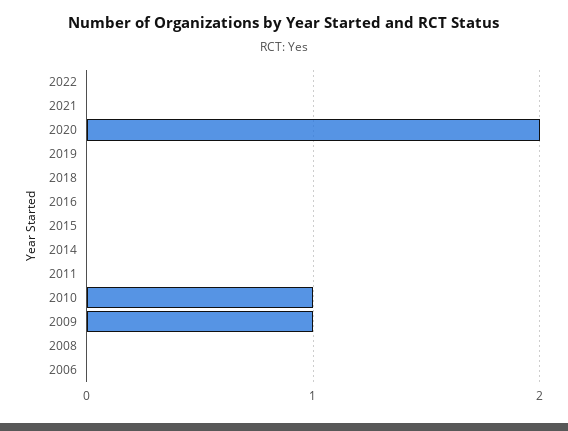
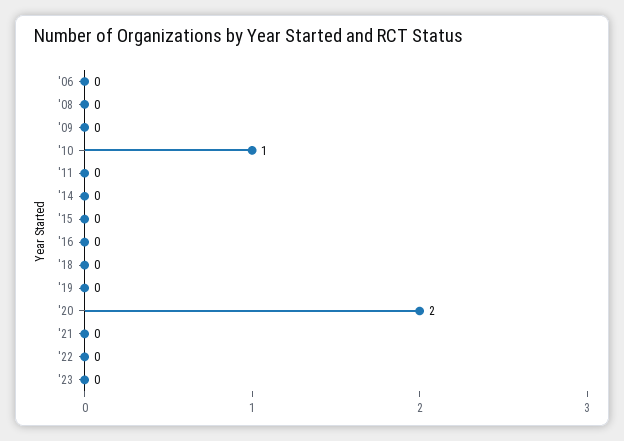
2009: 1 -> 0
'23: none -> 0

